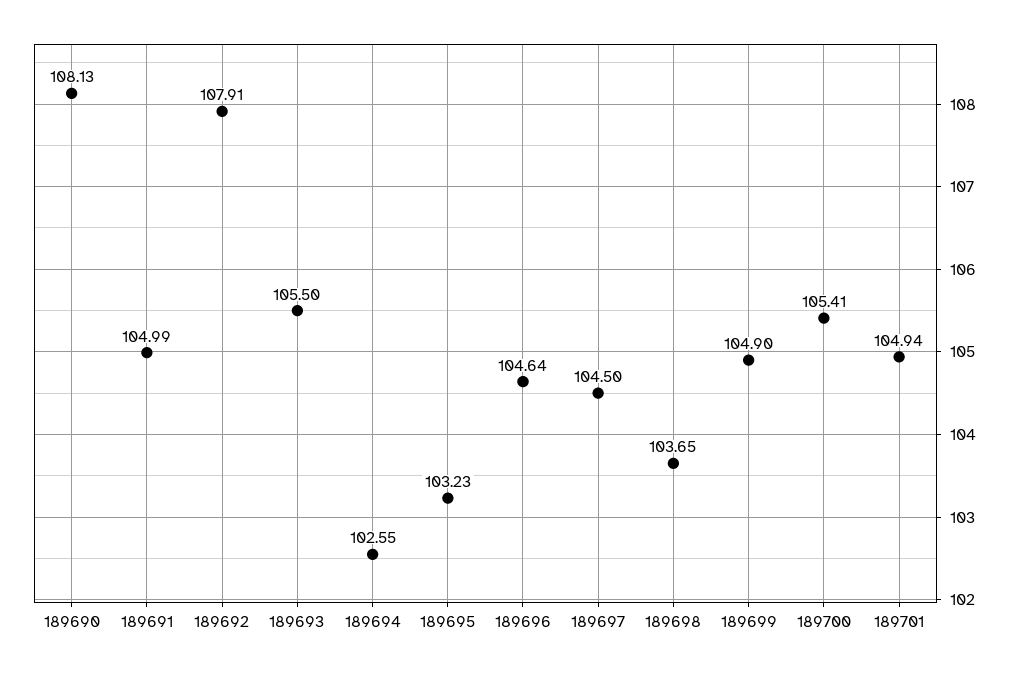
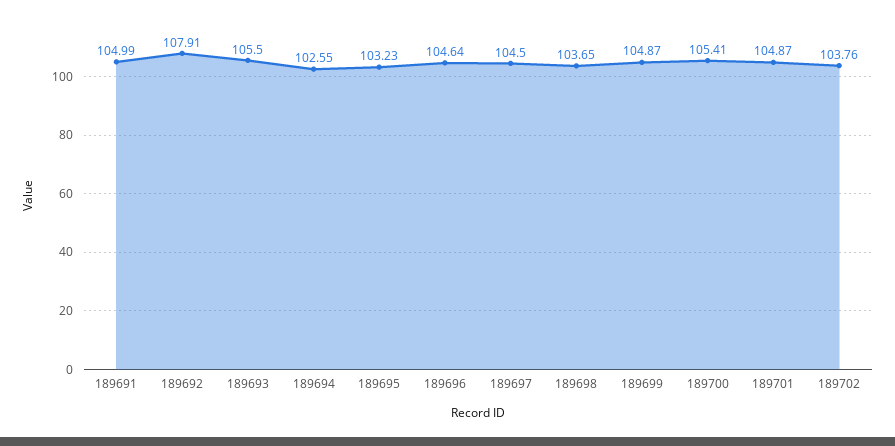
189690: 108.13 -> none
189699: 104.9 -> 104.87
189701: 104.94 -> 104.87
189702: none -> 103.76

